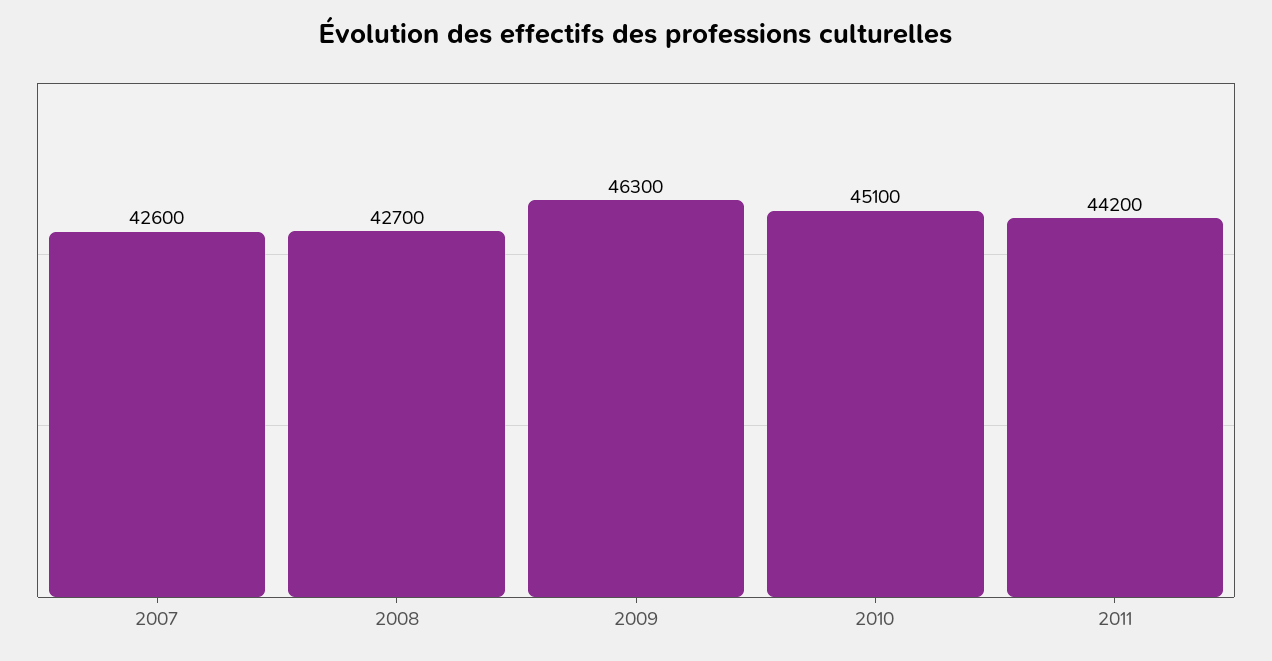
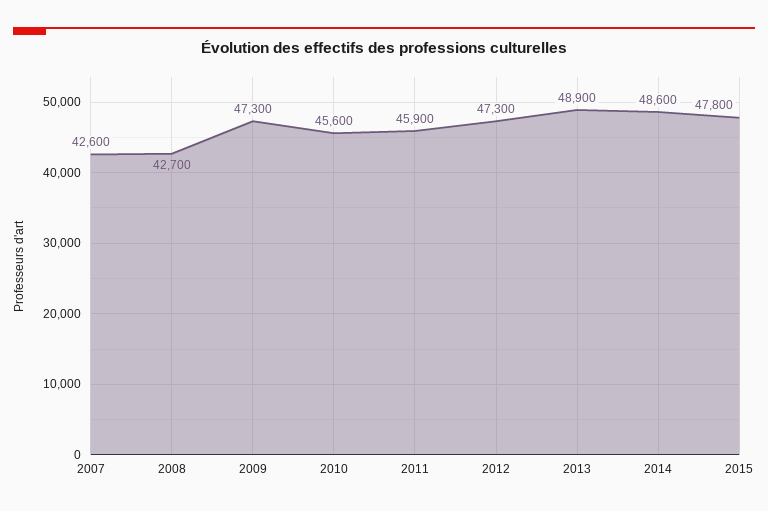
2009: 46300 -> 47300
2010: 45100 -> 45600
2011: 44200 -> 45900
2012: none -> 47300
2013: none -> 48900
2014: none -> 48600
2015: none -> 47800

